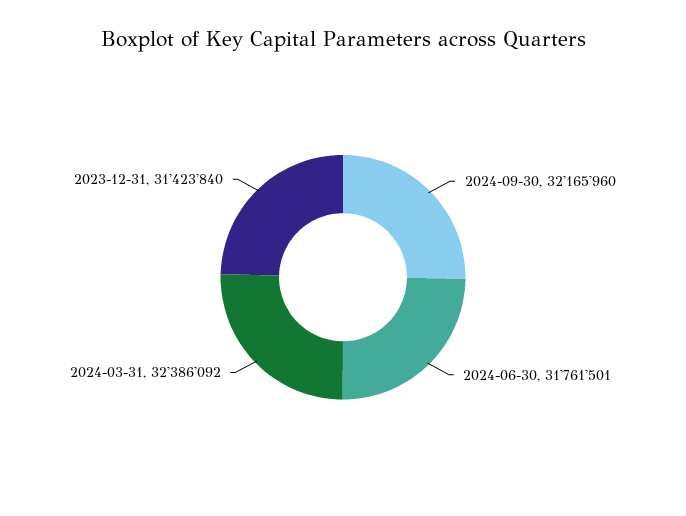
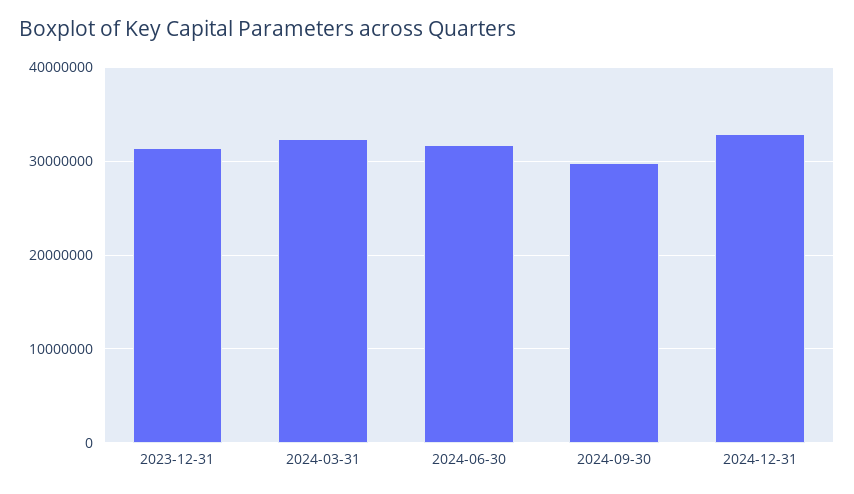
2024-09-30: 32165960 -> 30000000
2024-12-31: none -> 33000000

